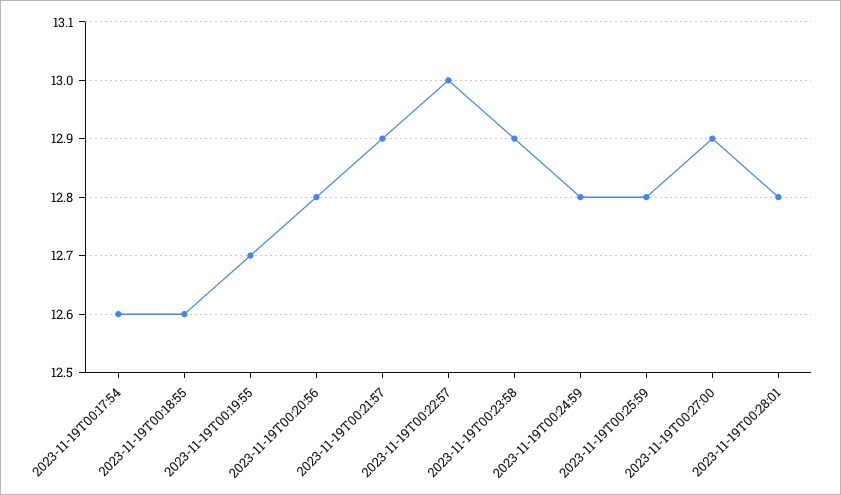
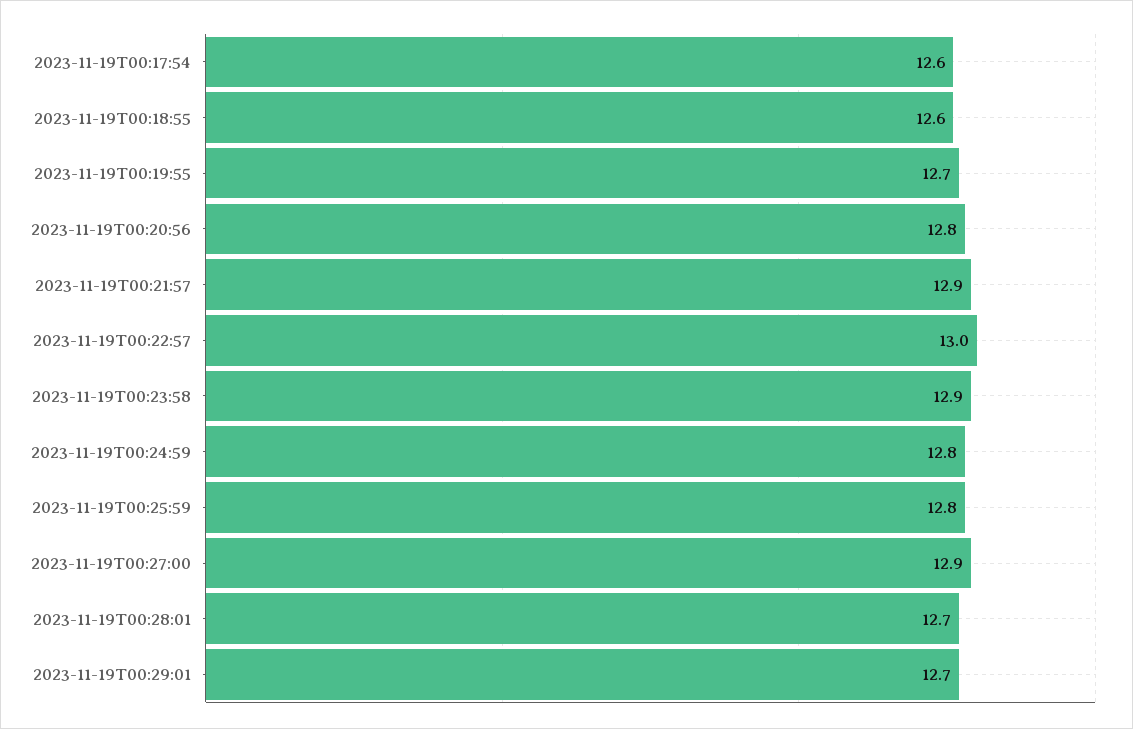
2023-11-19T00:28:01: 12.8 -> 12.7
2023-11-19T00:29:01: none -> 12.7

